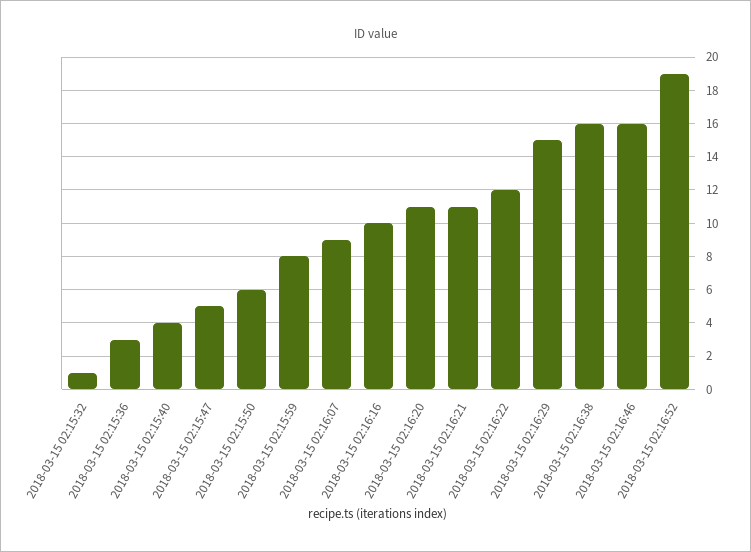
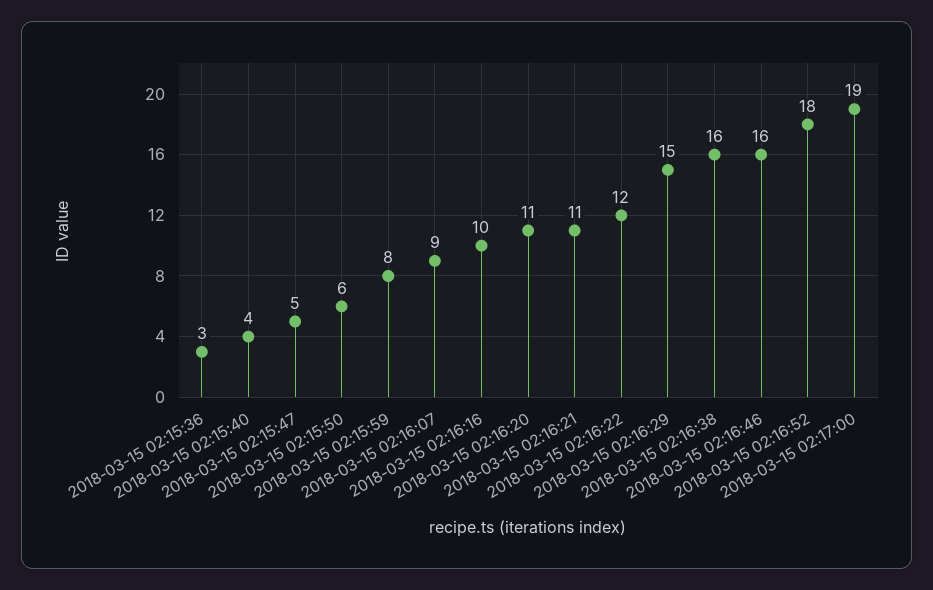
2018-03-15 02:15:32: 1 -> none
2018-03-15 02:16:52: 19 -> 18
2018-03-15 02:17:00: none -> 19

